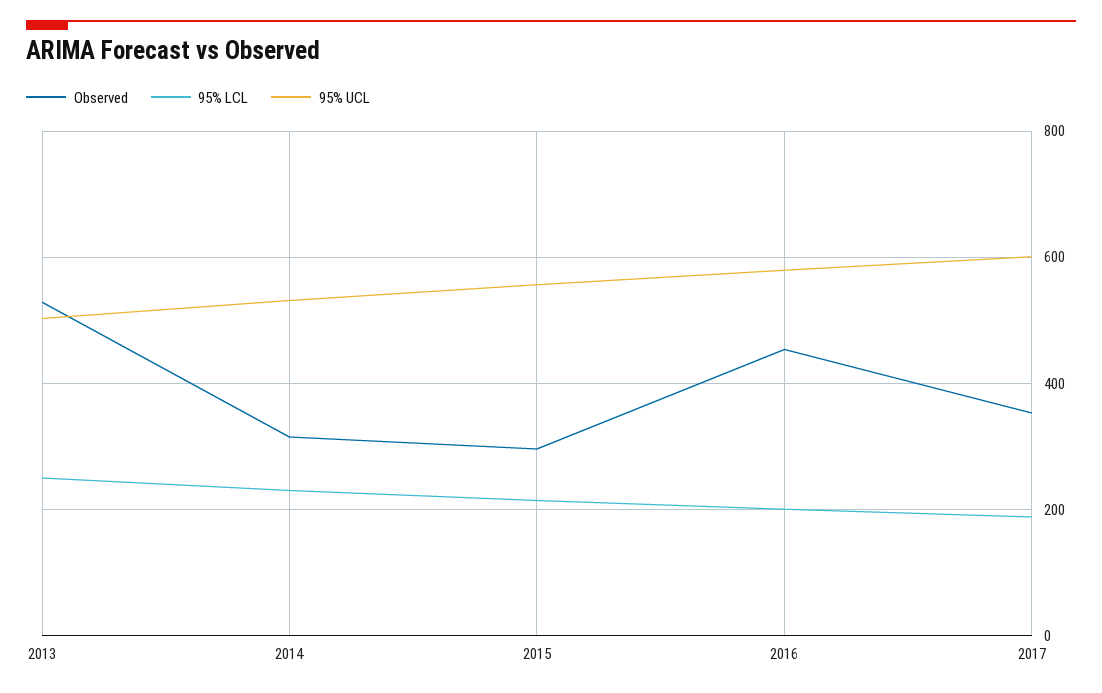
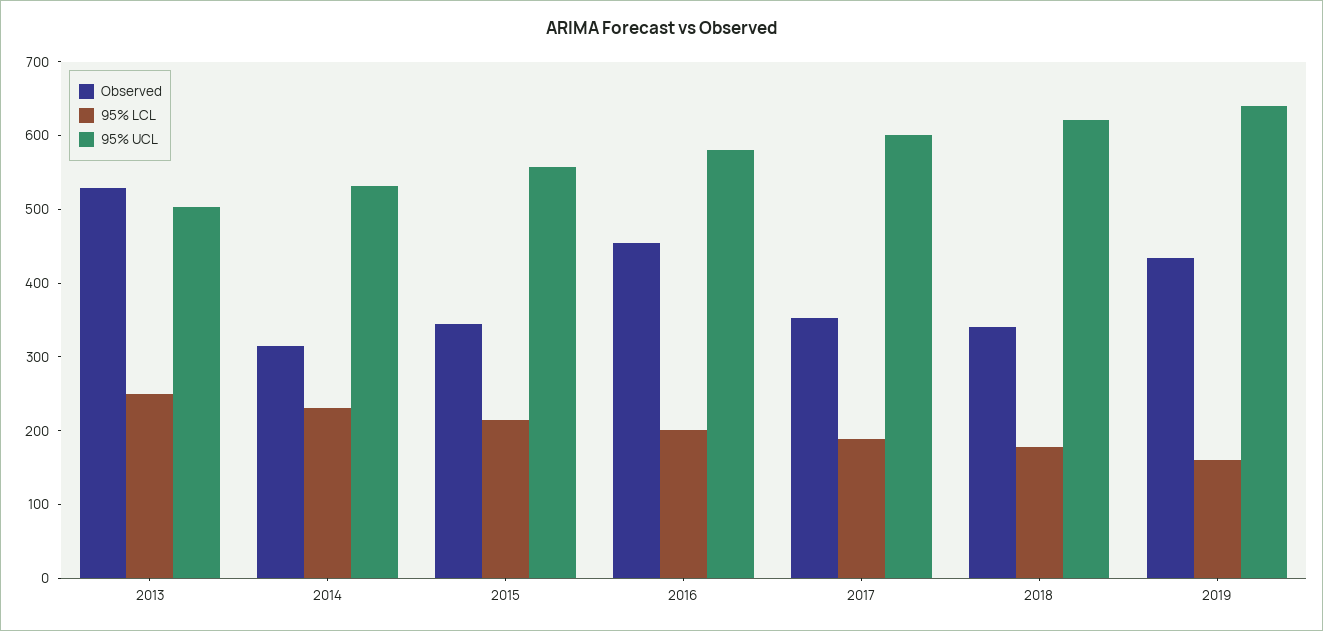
Observed, 2015: 300 -> 340
Observed, 2018: none -> 340
95% LCL, 2018: none -> 180
95% UCL, 2018: none -> 620
Observed, 2019: none -> 440
95% LCL, 2019: none -> 160
95% UCL, 2019: none -> 640

